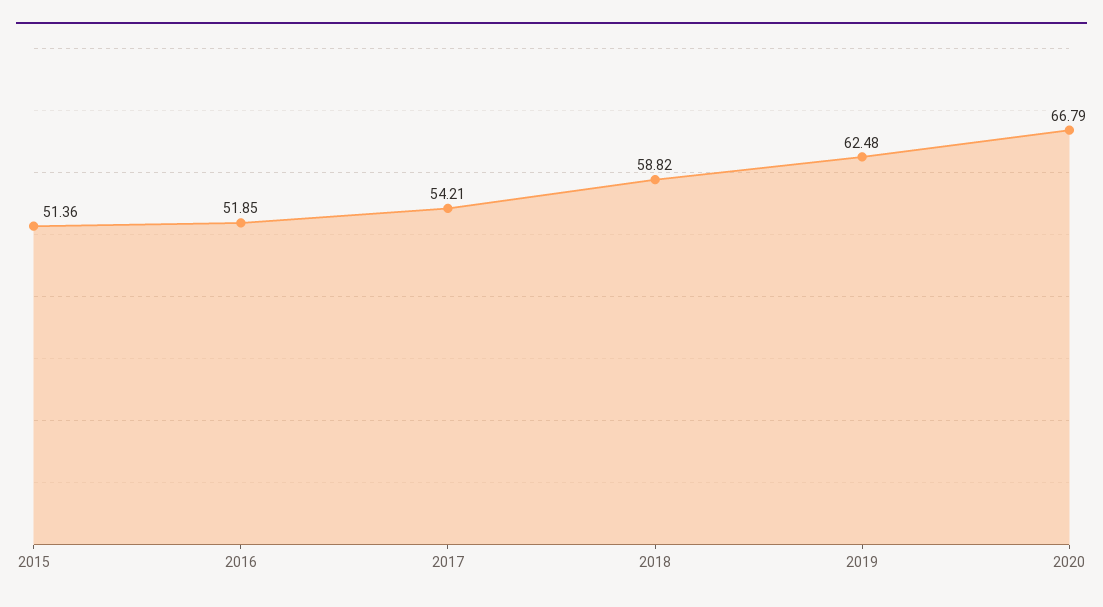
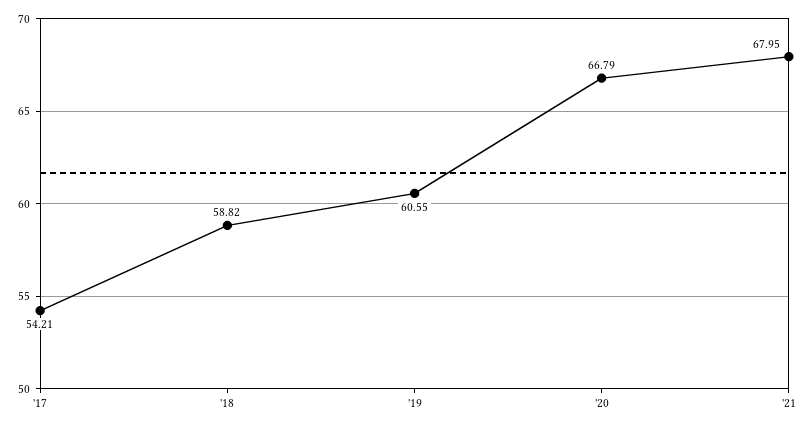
2015: 51.36 -> none
2016: 51.85 -> none
2019: 62.48 -> 60.55
'21: none -> 67.95

